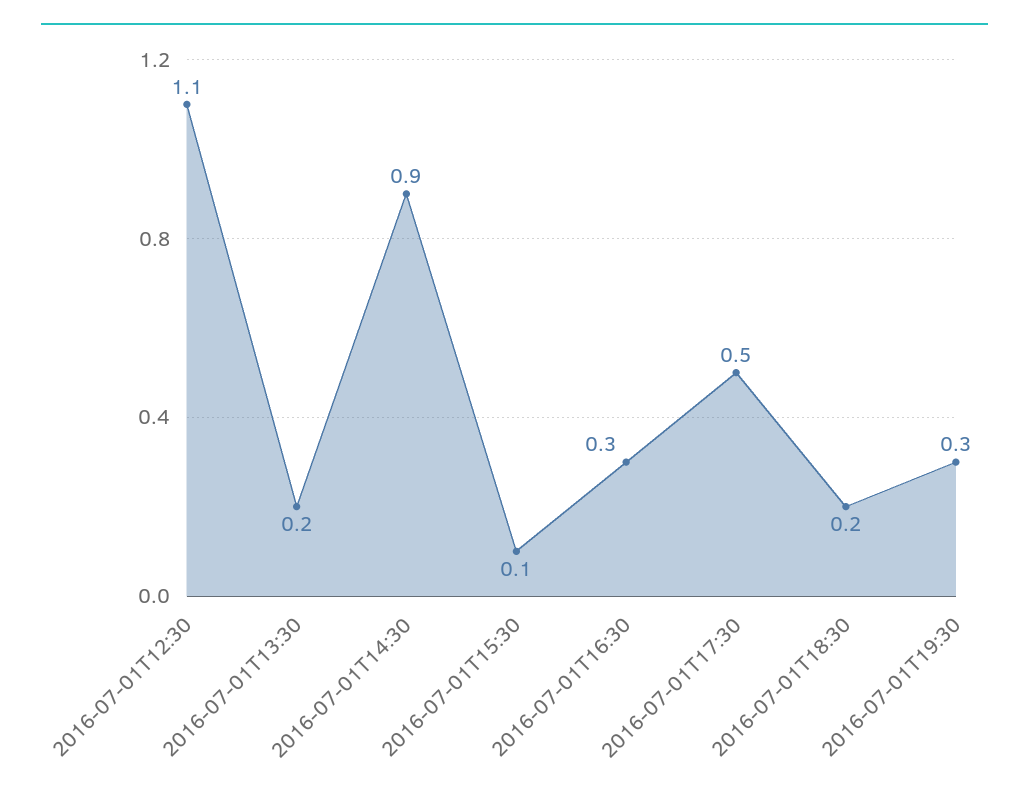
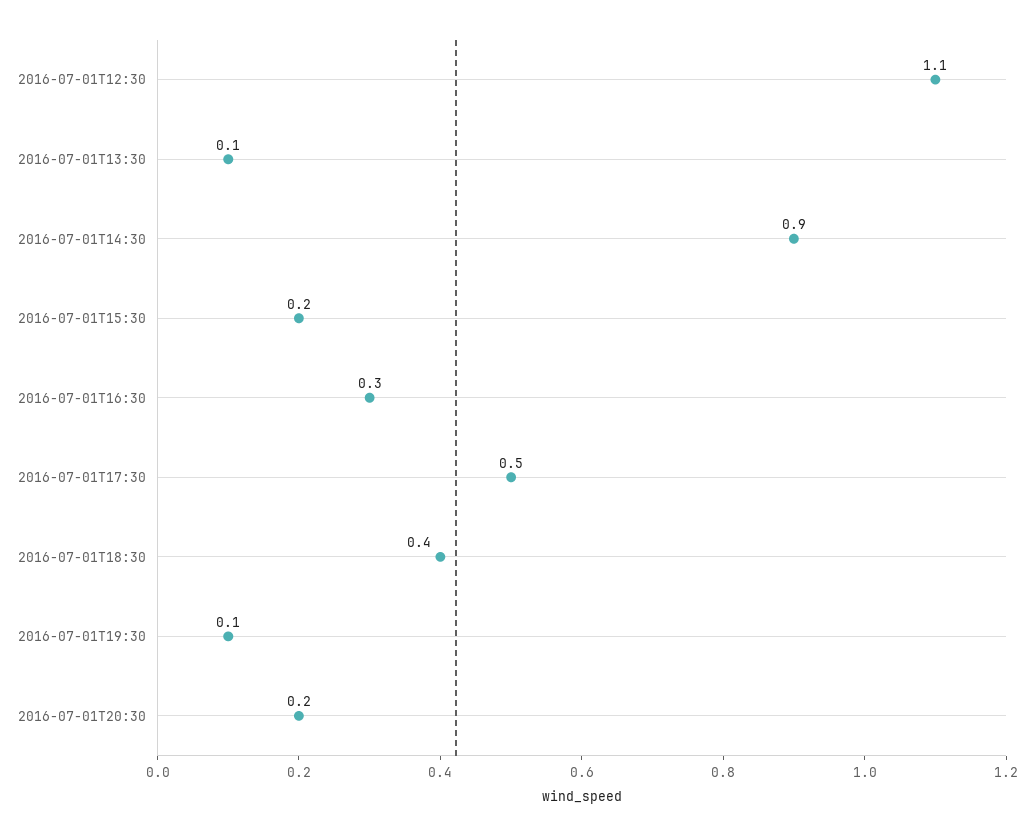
2016-07-01T13:30: 0.2 -> 0.1
2016-07-01T15:30: 0.1 -> 0.2
2016-07-01T18:30: 0.2 -> 0.4
2016-07-01T19:30: 0.3 -> 0.1
2016-07-01T20:30: none -> 0.2

